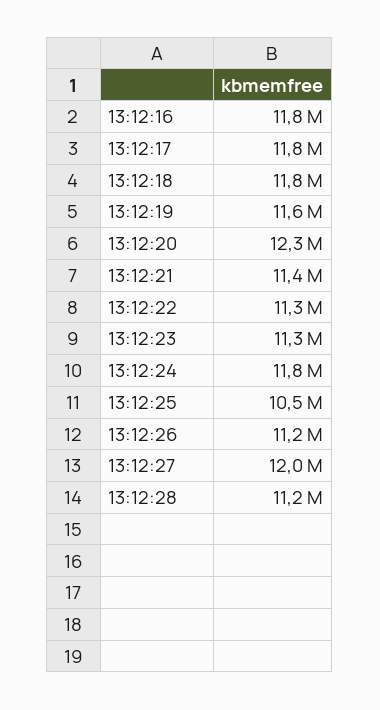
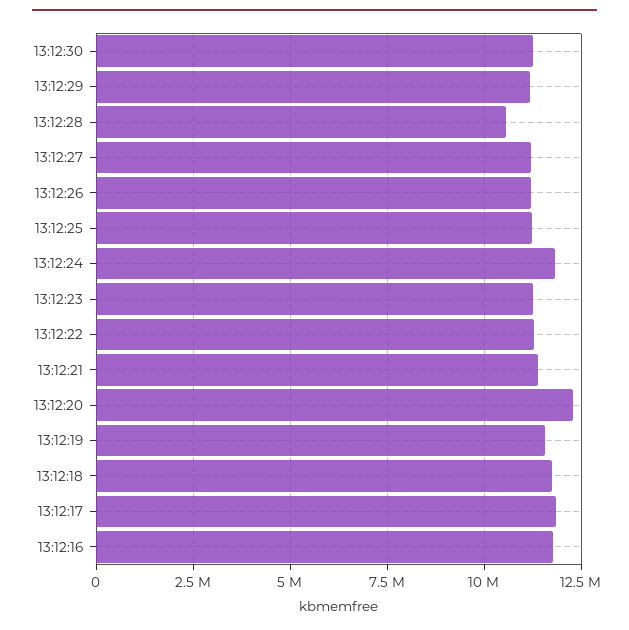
13:12:25: 10500000 -> 11250000
13:12:27: 12000000 -> 11250000
13:12:28: 11200000 -> 10500000
13:12:30: none -> 11250000
13:12:29: none -> 11250000

